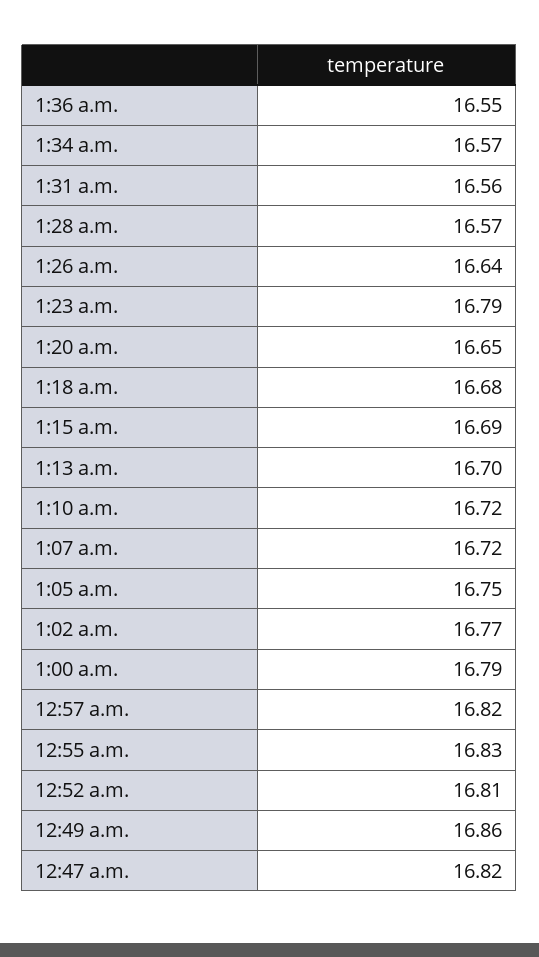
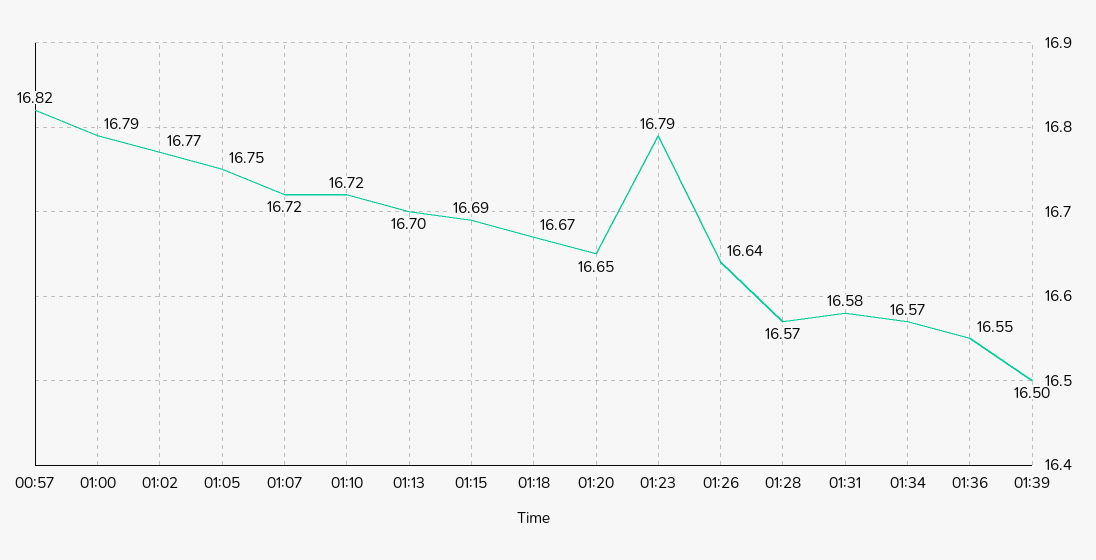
1:31 a.m.: 16.56 -> 16.58
1:18 a.m.: 16.68 -> 16.67
12:55 a.m.: 16.83 -> none
12:52 a.m.: 16.81 -> none
12:49 a.m.: 16.86 -> none
12:47 a.m.: 16.82 -> none
01:39: none -> 16.5

